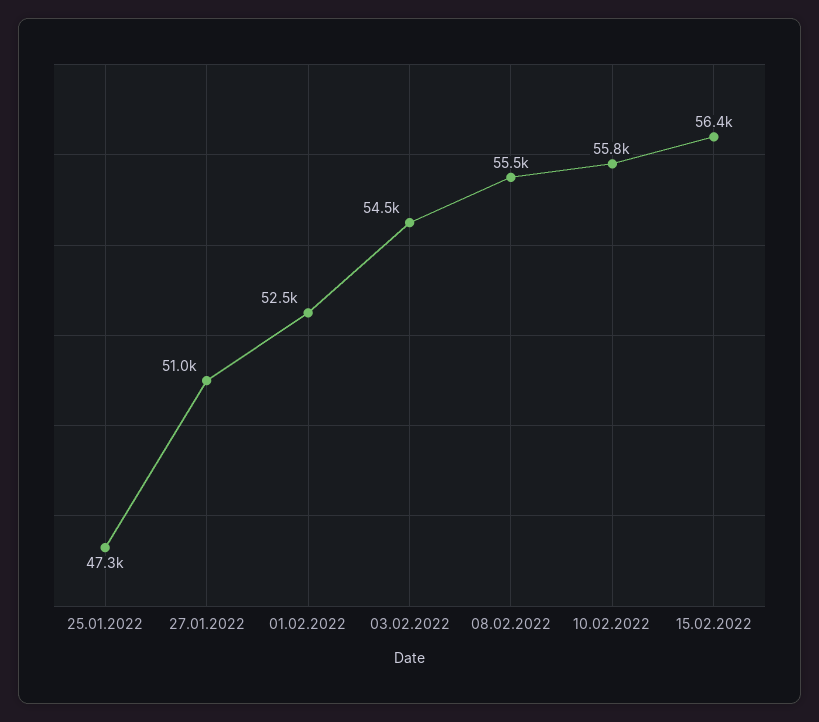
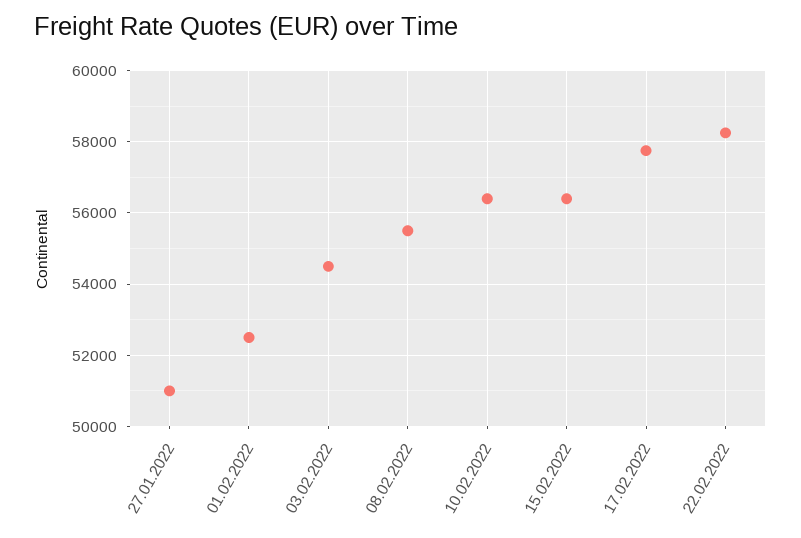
25.01.2022: 47300 -> none
10.02.2022: 55800 -> 56400
17.02.2022: none -> 57800
22.02.2022: none -> 58200

